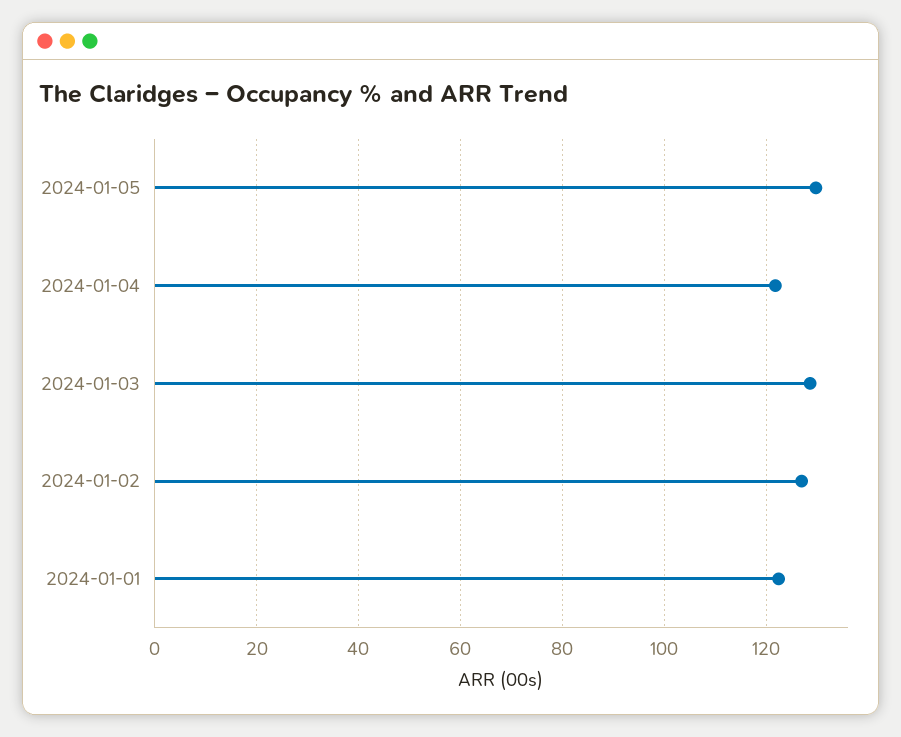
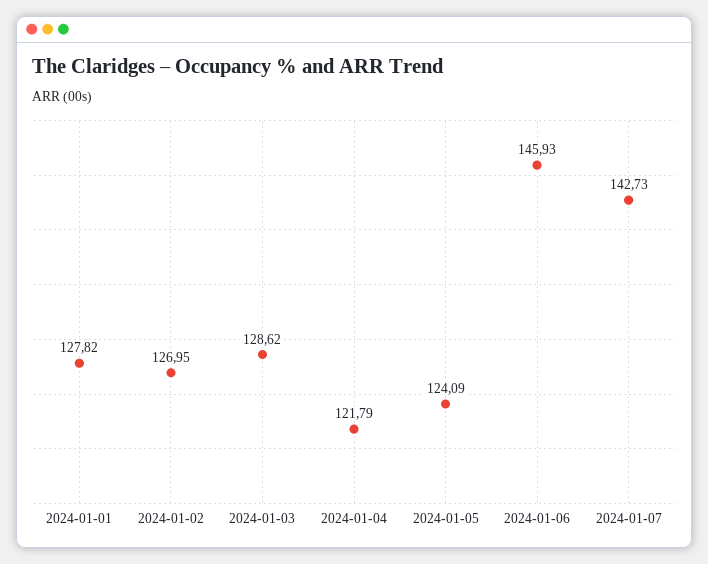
2024-01-05: 130 -> 124.09
2024-01-01: 122 -> 127.82
2024-01-06: none -> 145.93
2024-01-07: none -> 142.73

